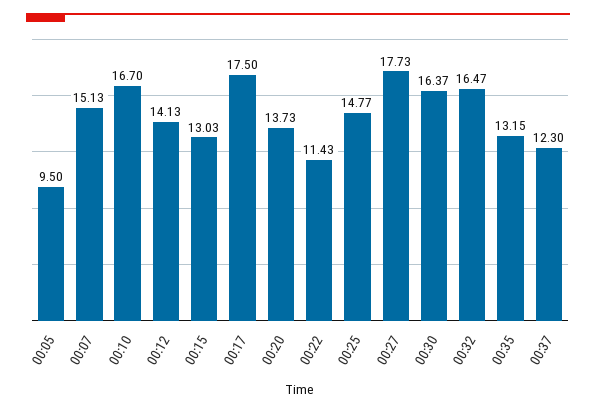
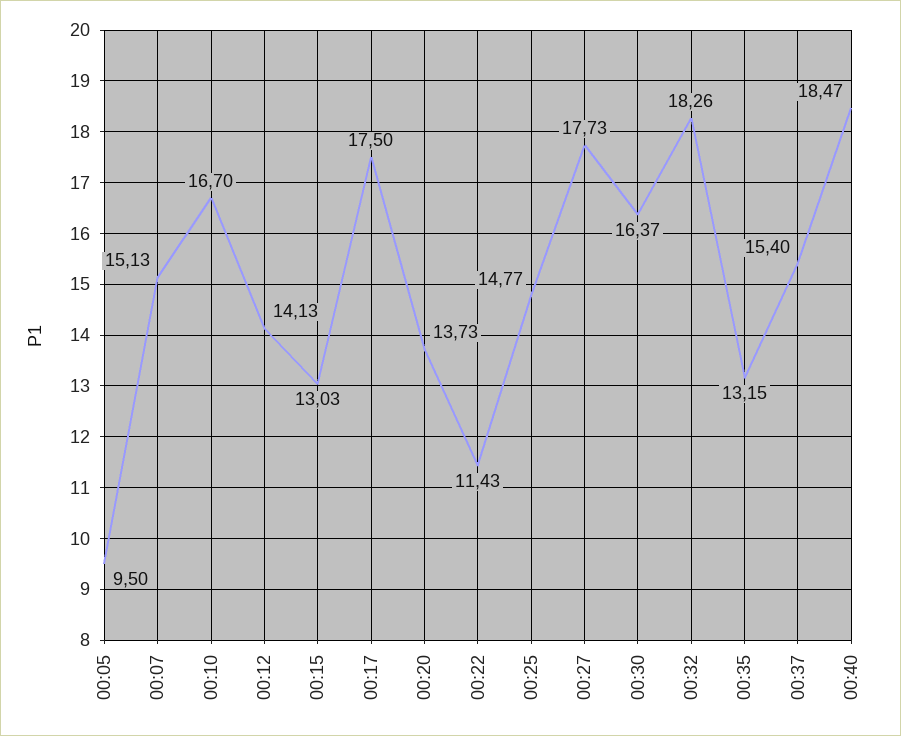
00:32: 16.47 -> 18.26
00:37: 12.3 -> 15.4
00:40: none -> 18.47

